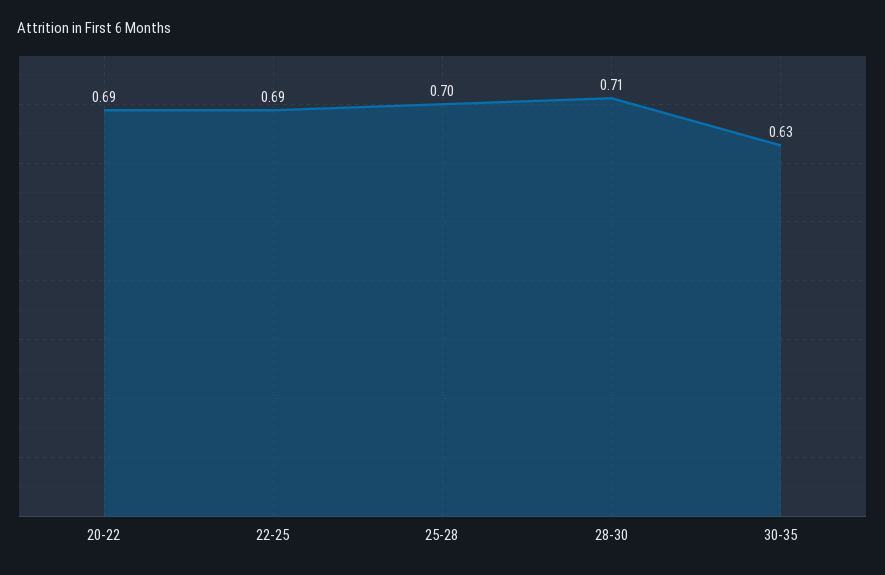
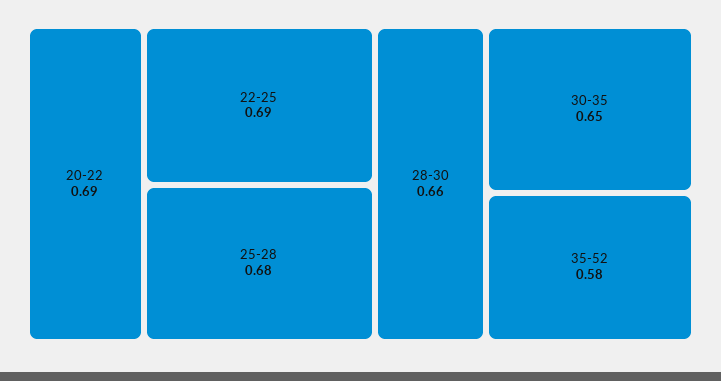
25-28: 0.7 -> 0.68
28-30: 0.71 -> 0.66
30-35: 0.63 -> 0.65
35-52: none -> 0.58

